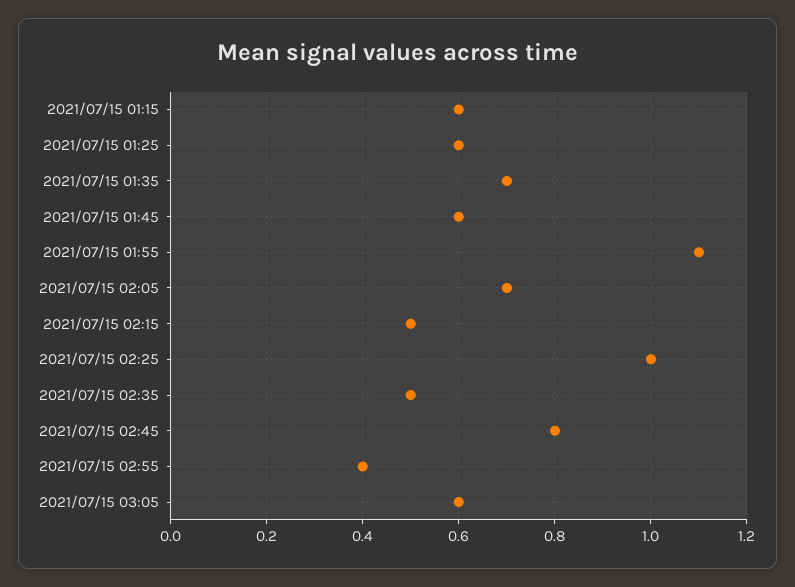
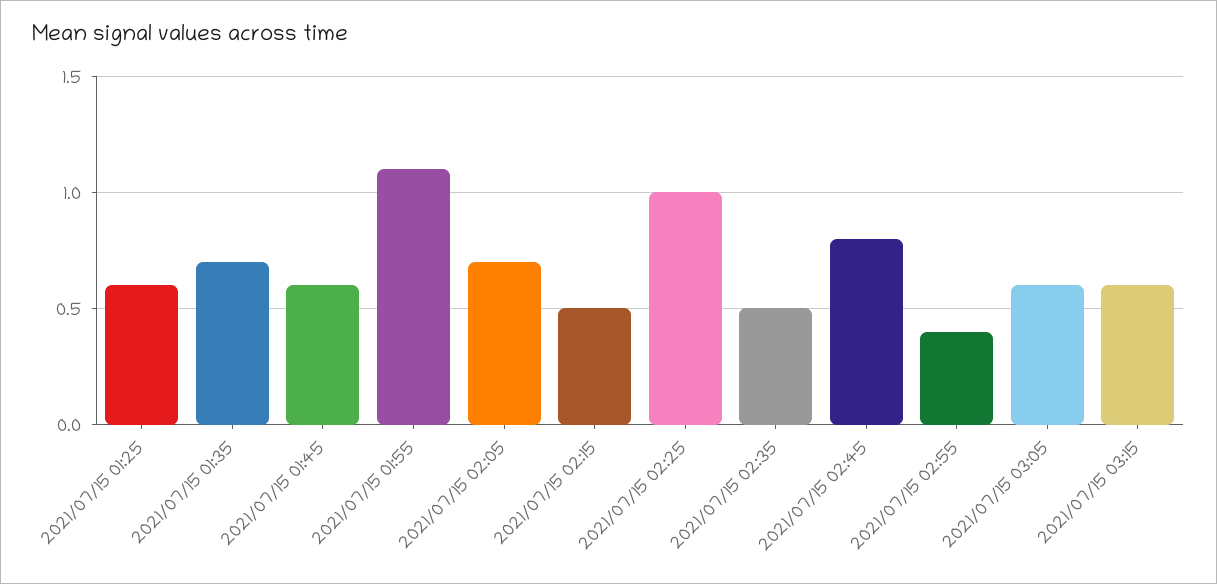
2021/07/15 01:15: 0.6 -> none
2021/07/15 03:15: none -> 0.6

